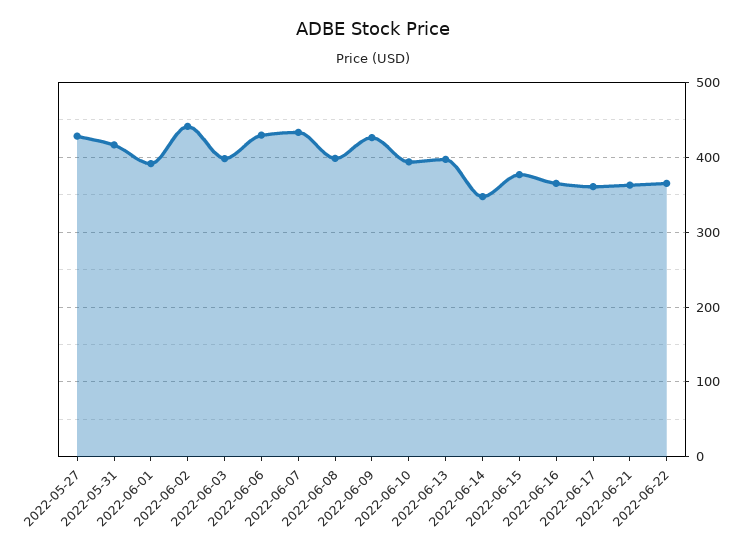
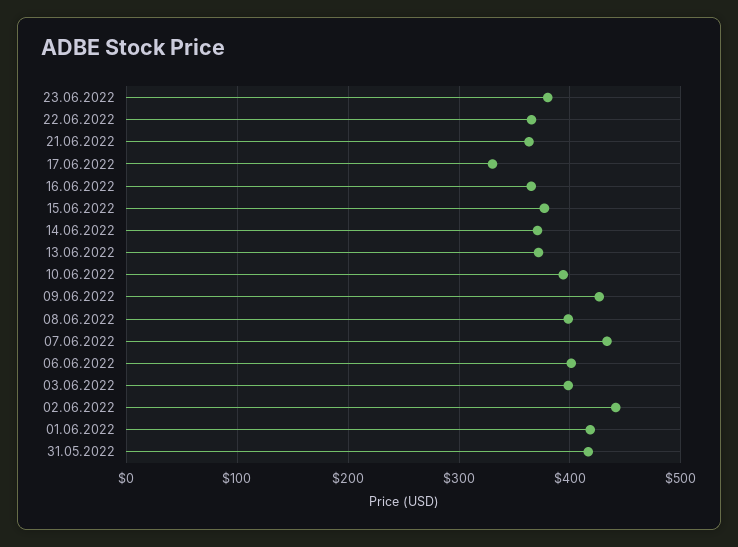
2022-05-27: 430 -> none
2022-06-01: 390 -> 420
2022-06-06: 430 -> 400
2022-06-13: 400 -> 370
2022-06-14: 350 -> 370
2022-06-17: 360 -> 330
23.06.2022: none -> 380

